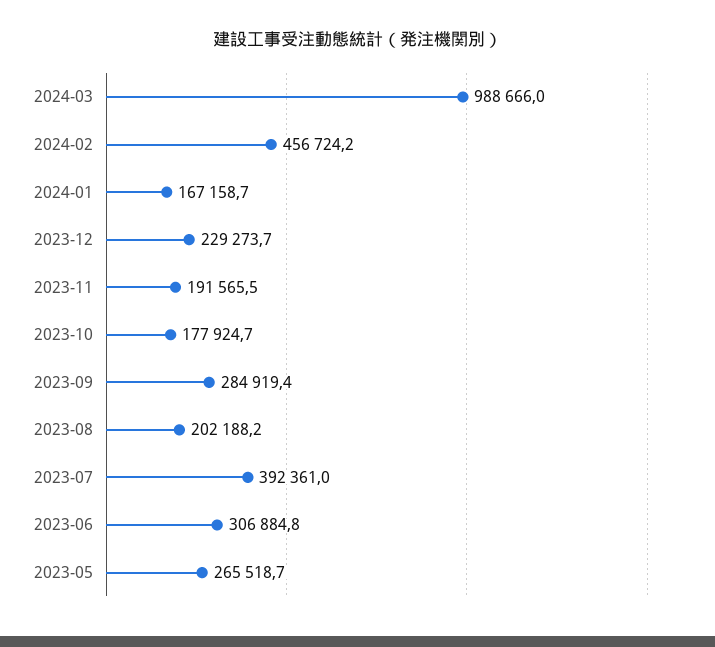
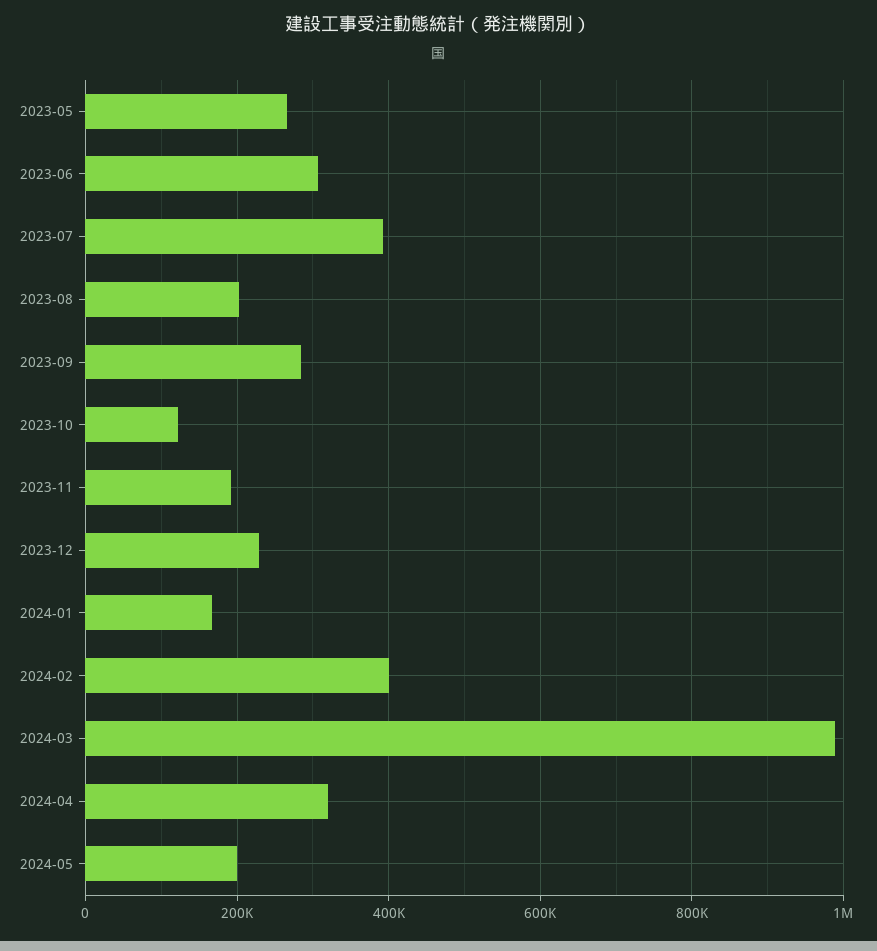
2024-02: 456724.2 -> 400000
2023-10: 177924.7 -> 120000
2024-04: none -> 320000
2024-05: none -> 200000

